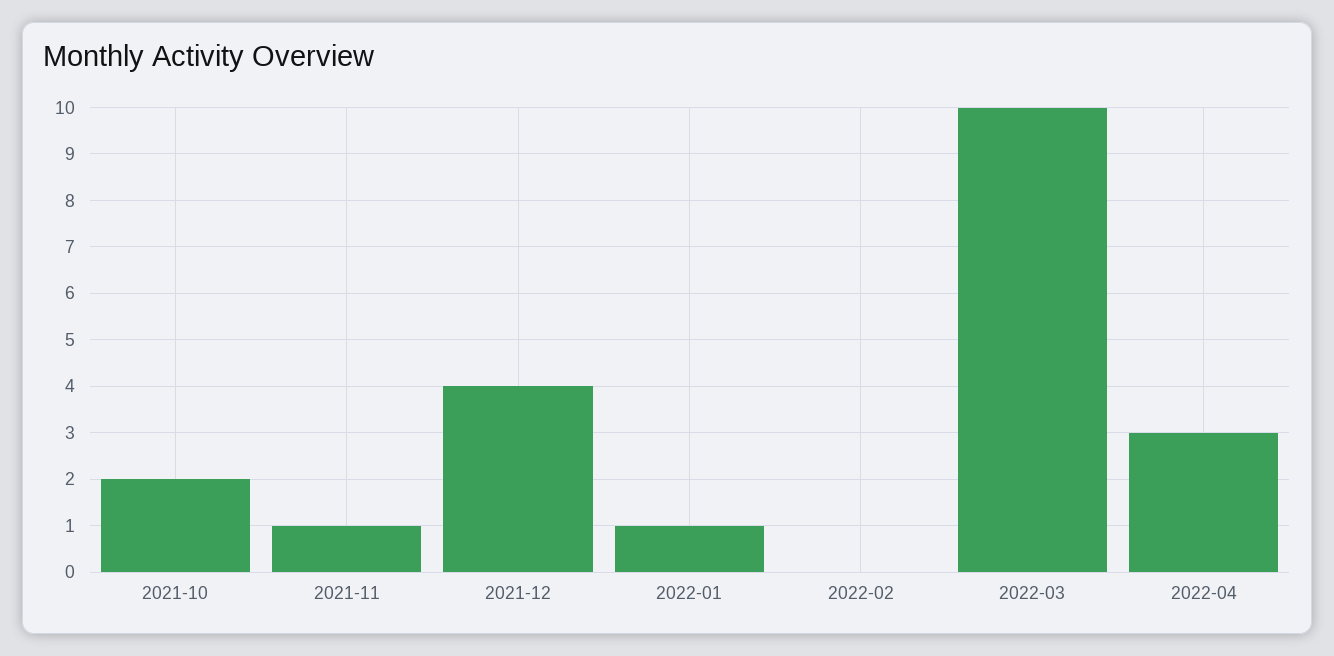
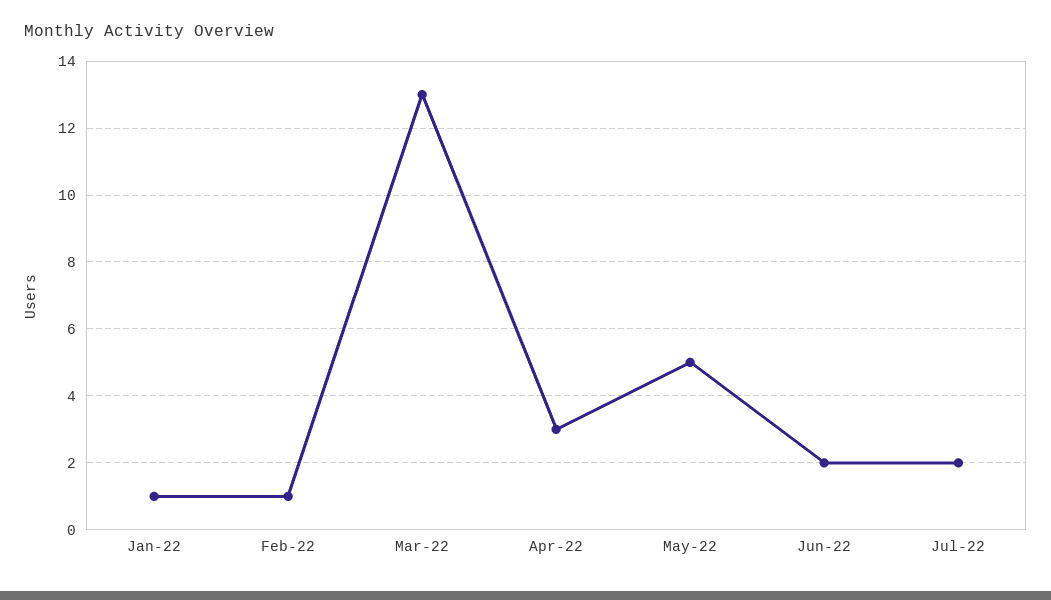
2021-10: 2 -> none
2021-11: 1 -> none
2021-12: 4 -> none
2022-02: 0 -> 1
2022-03: 10 -> 13
May-22: none -> 5
Jun-22: none -> 2
Jul-22: none -> 2

